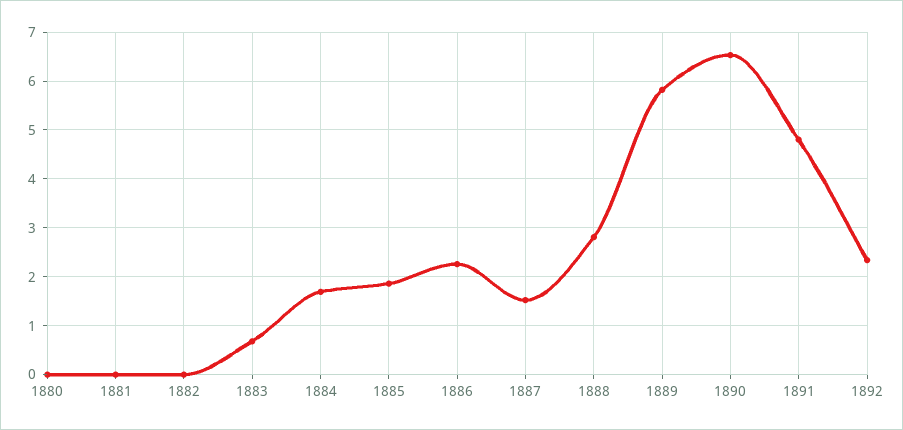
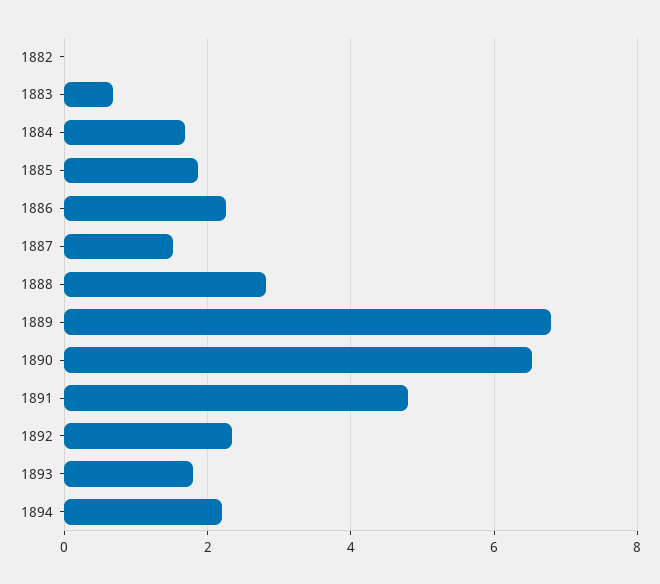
1880: 0 -> none
1881: 0 -> none
1889: 5.8 -> 6.8
1893: none -> 1.8
1894: none -> 2.2

